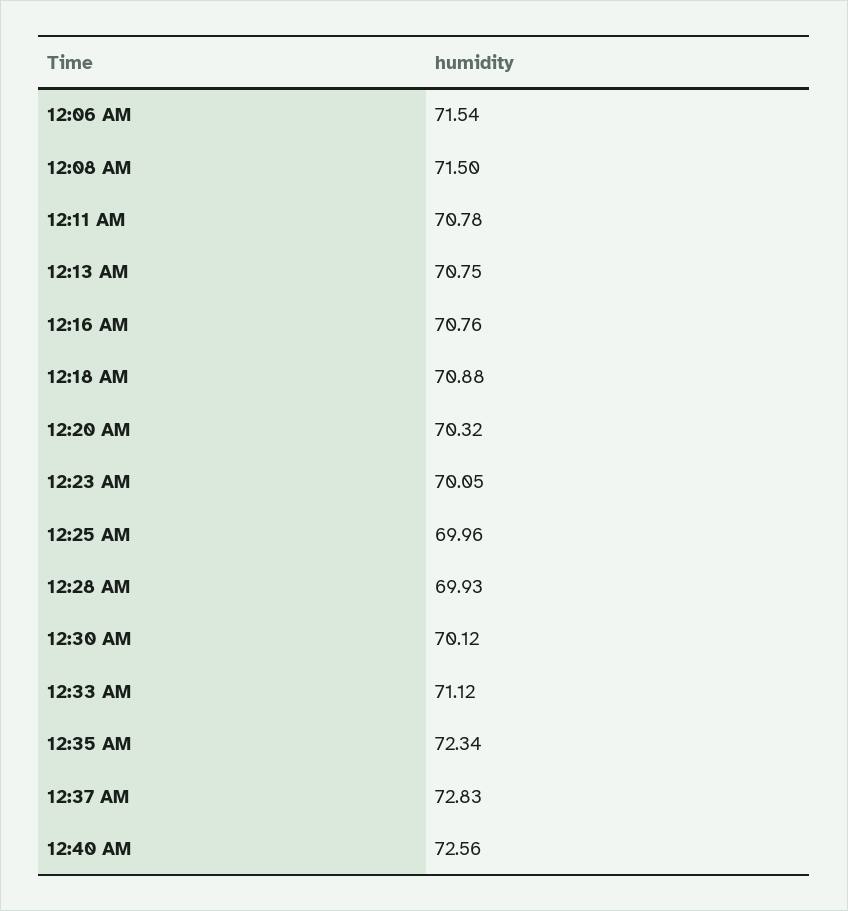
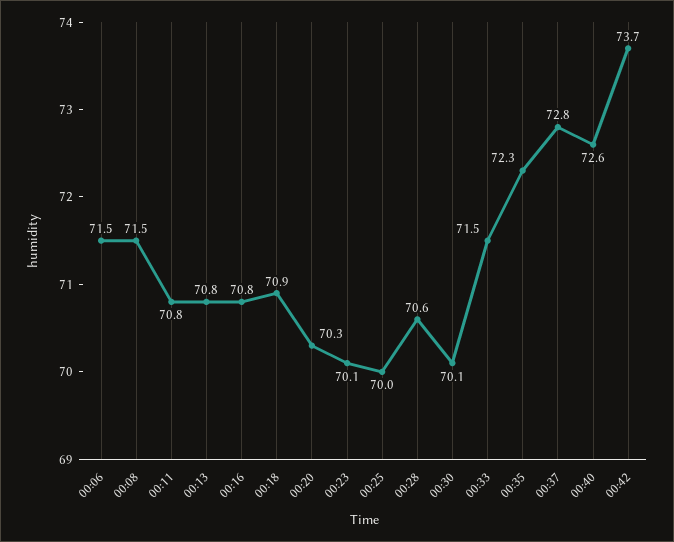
12:28 AM: 69.93 -> 70.6
12:33 AM: 71.12 -> 71.5
00:42: none -> 73.7

